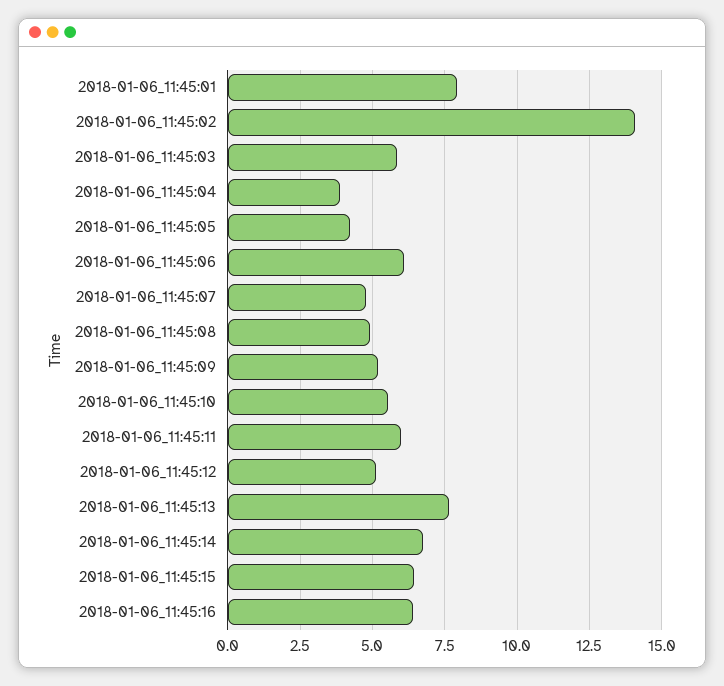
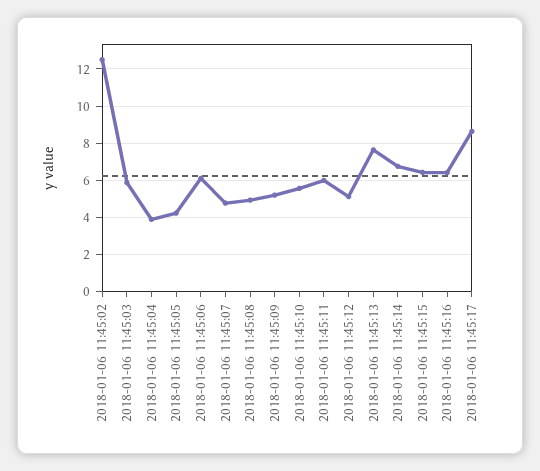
2018-01-06_11:45:01: 8 -> none
2018-01-06_11:45:02: 14 -> 12.5
2018-01-06 11:45:17: none -> 8.5

